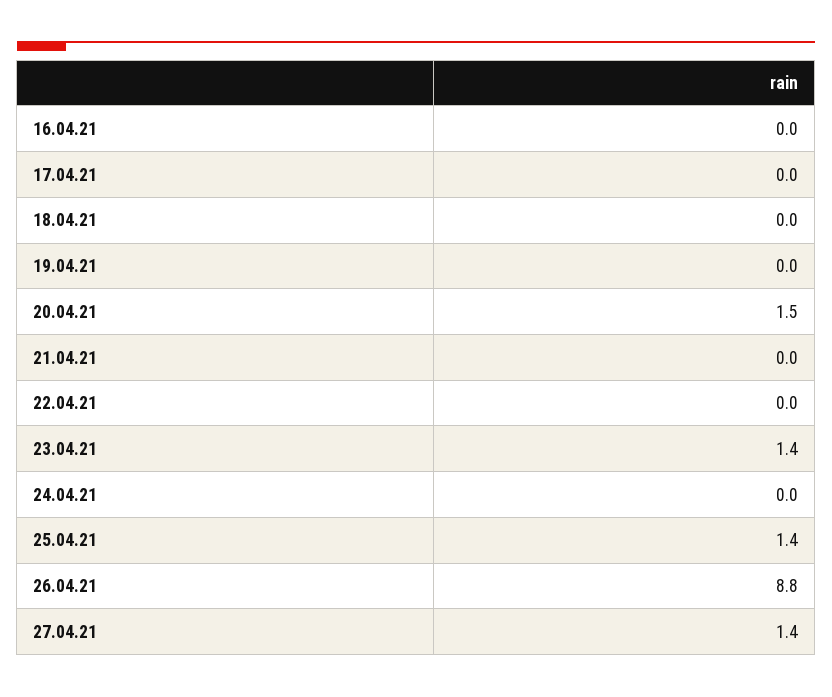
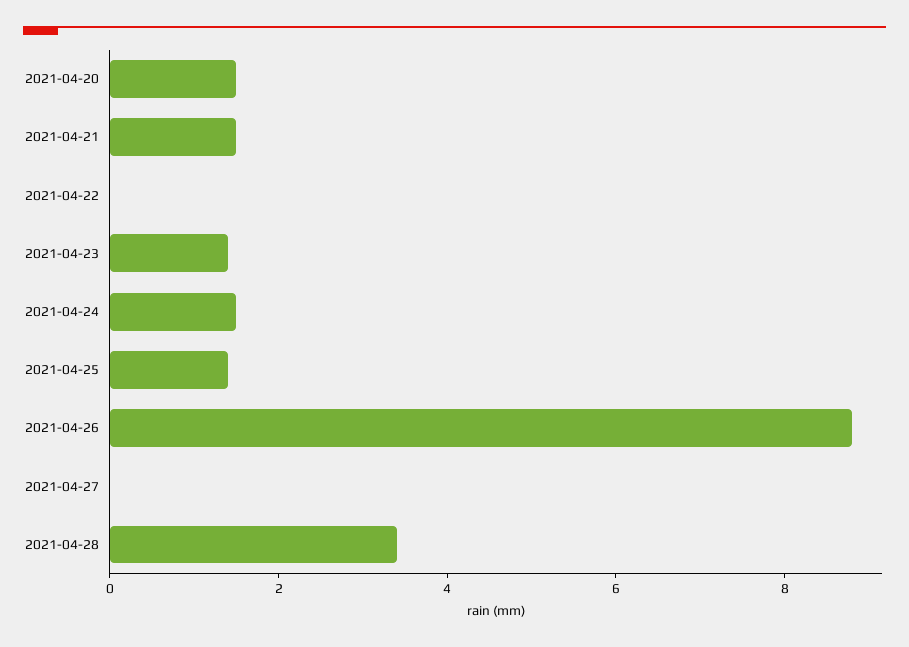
16.04.21: 0 -> none
17.04.21: 0 -> none
18.04.21: 0 -> none
19.04.21: 0 -> none
21.04.21: 0 -> 1.5
24.04.21: 0 -> 1.5
27.04.21: 1.4 -> 0
2021-04-28: none -> 3.5

